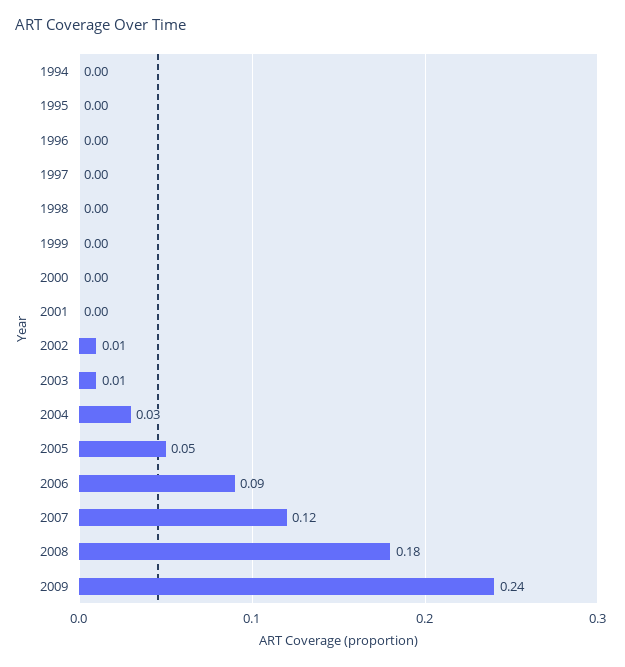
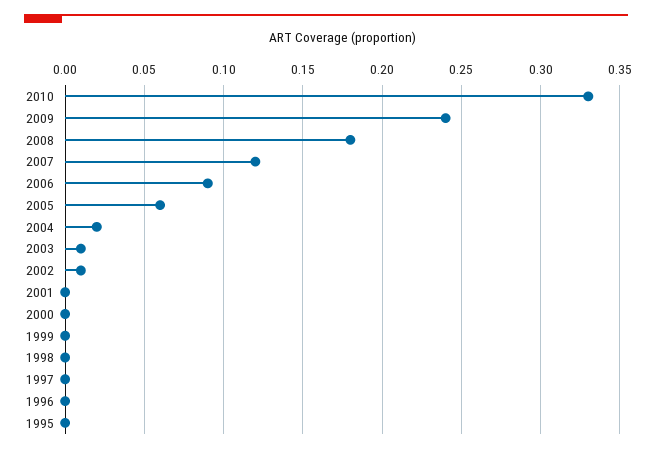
1994: 0 -> none
2004: 0.03 -> 0.02
2005: 0.05 -> 0.06
2010: none -> 0.33

